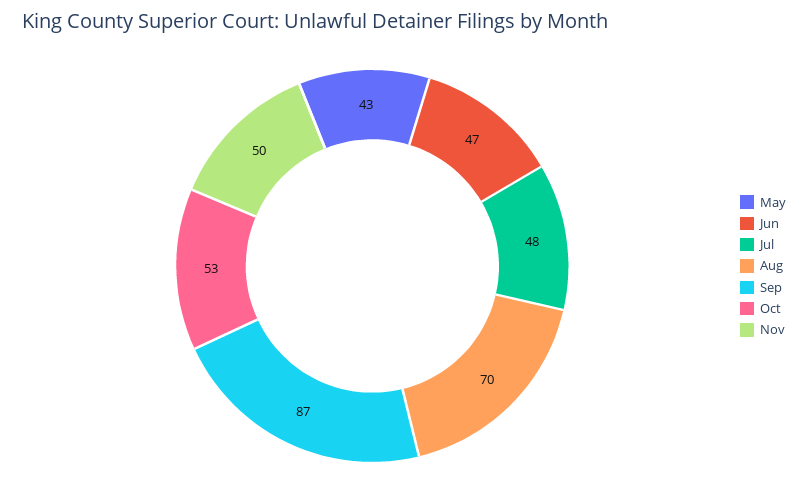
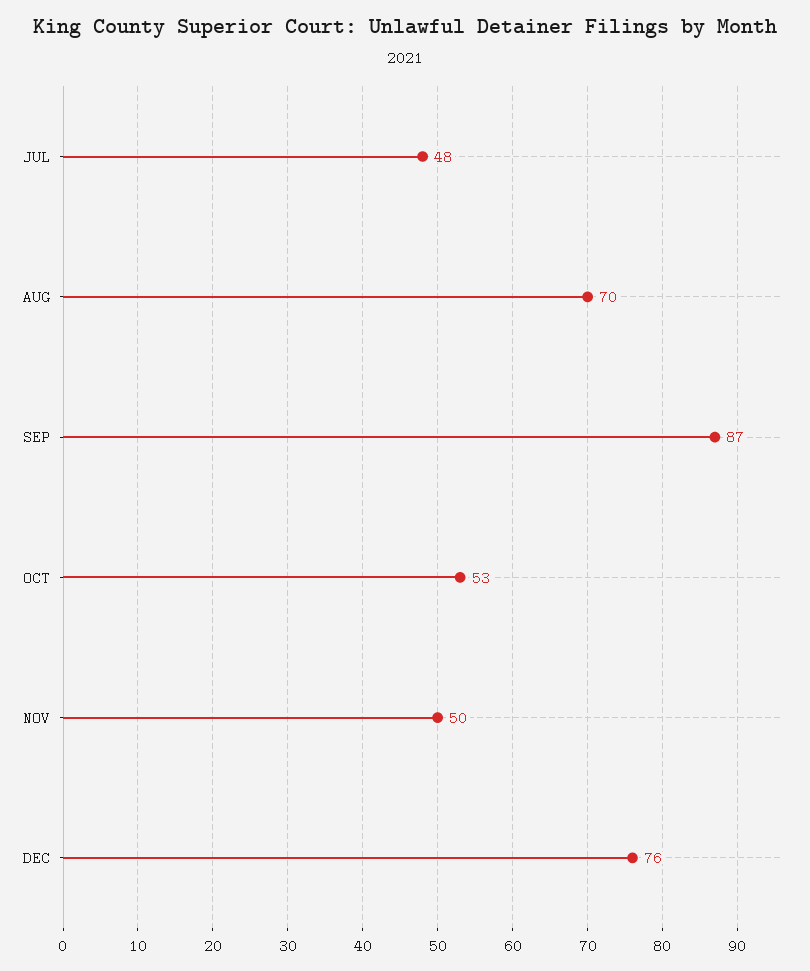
May: 43 -> none
Jun: 47 -> none
DEC: none -> 76

